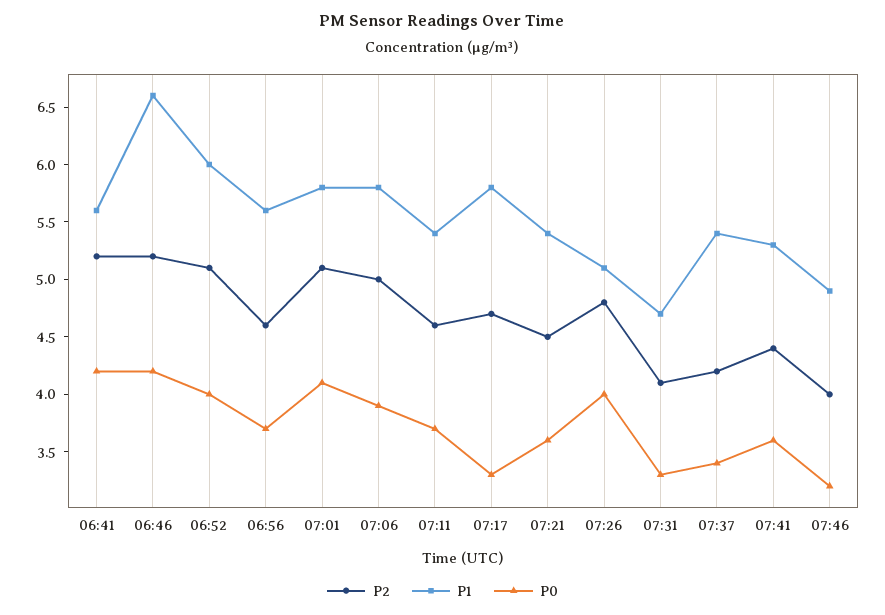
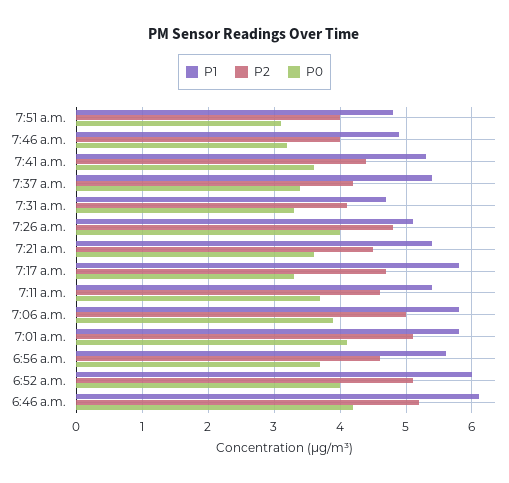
P2, 06:41: 5.2 -> none
P1, 06:41: 5.6 -> none
P0, 06:41: 4.2 -> none
P1, 06:46: 6.6 -> 6.1
P1, 7:51 a.m.: none -> 4.8
P2, 7:51 a.m.: none -> 4
P0, 7:51 a.m.: none -> 3.1

